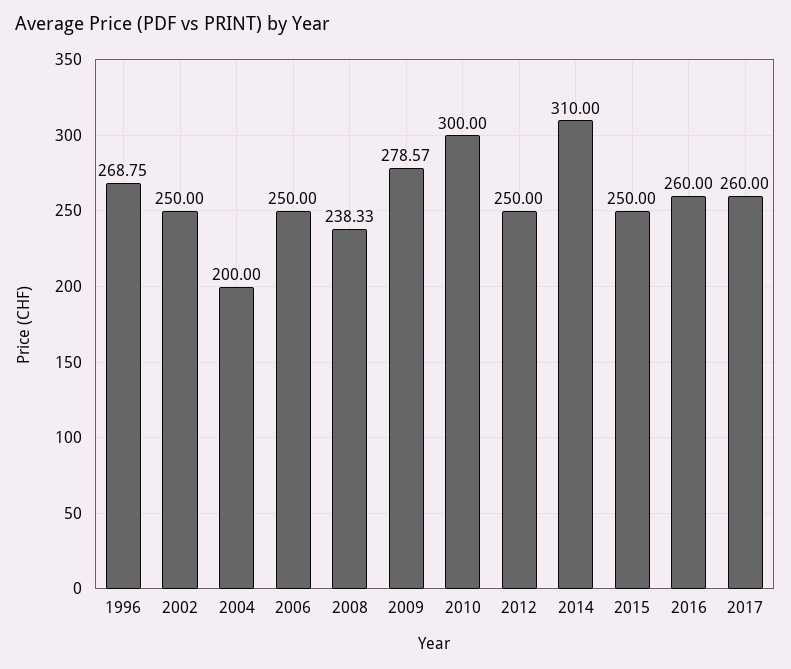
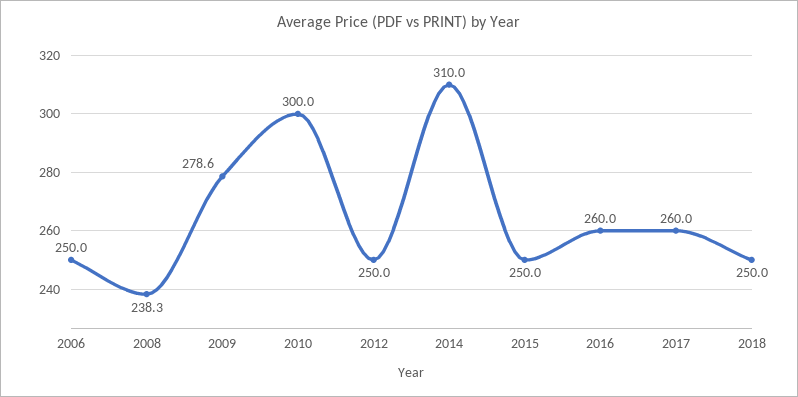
1996: 268.75 -> none
2002: 250 -> none
2004: 200 -> none
2018: none -> 250

